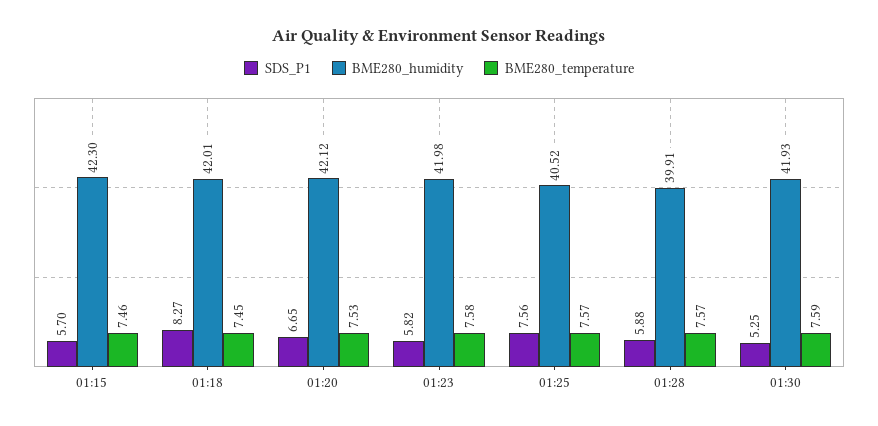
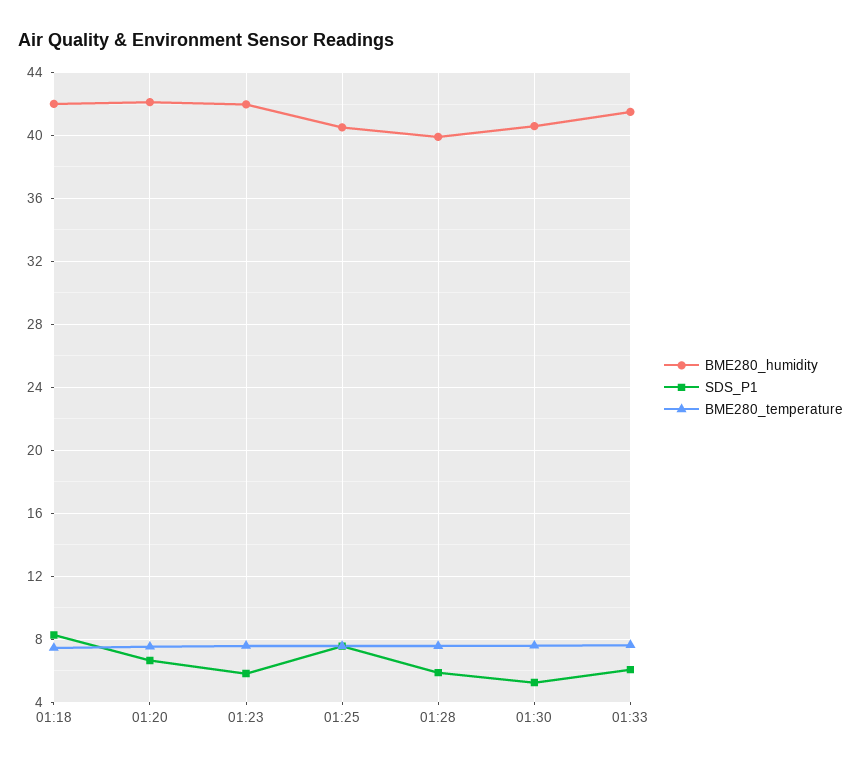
SDS_P1, 01:15: 5.7 -> none
BME280_humidity, 01:15: 42.3 -> none
BME280_temperature, 01:15: 7.46 -> none
BME280_humidity, 01:30: 41.93 -> 40.5
BME280_humidity, 01:33: none -> 41.5
SDS_P1, 01:33: none -> 6
BME280_temperature, 01:33: none -> 7.5

